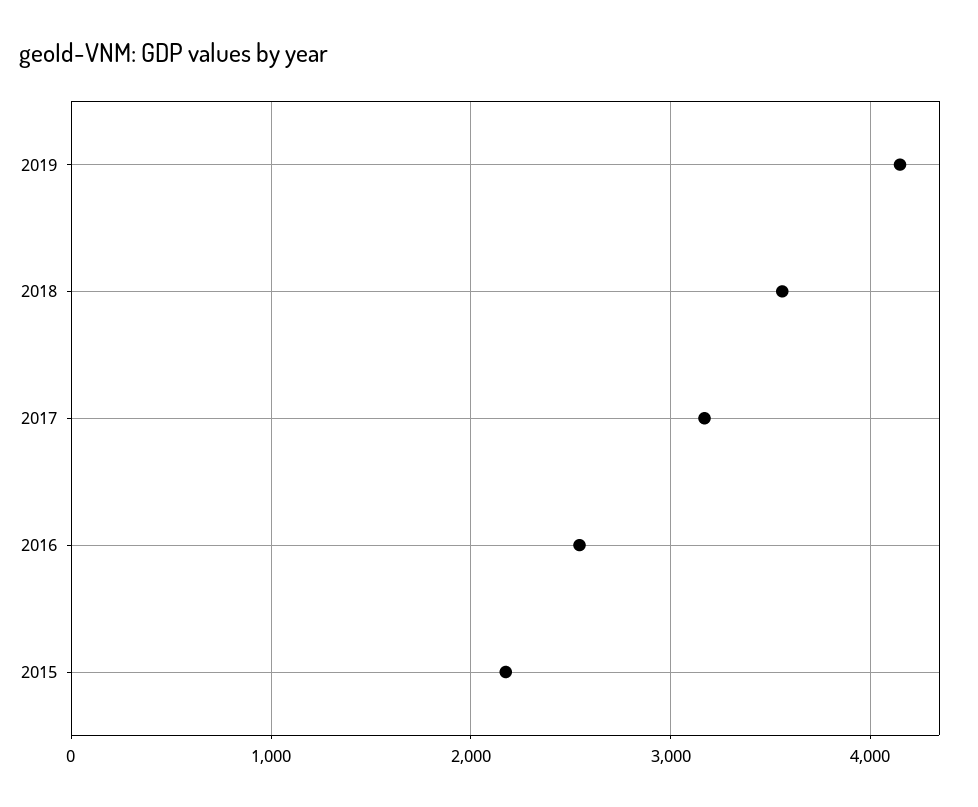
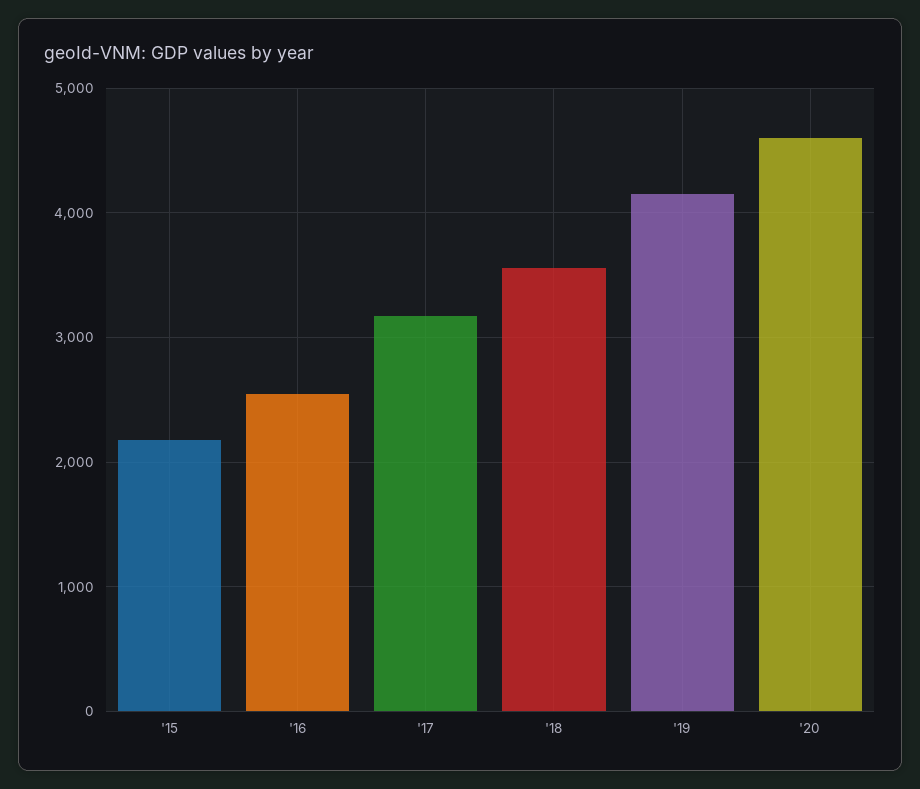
'20: none -> 4600

